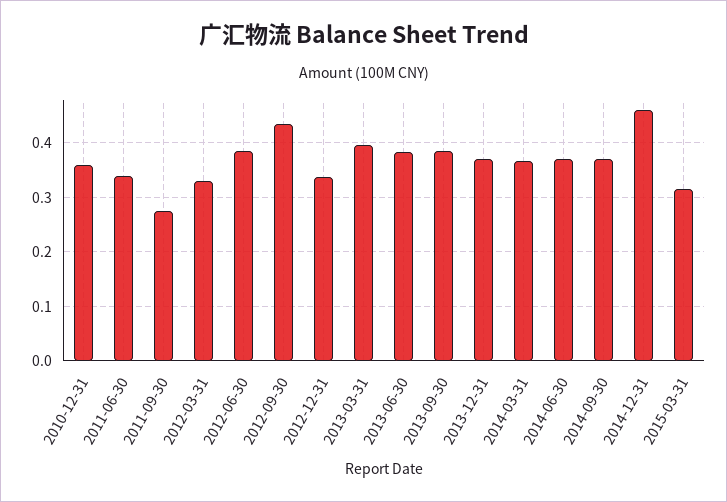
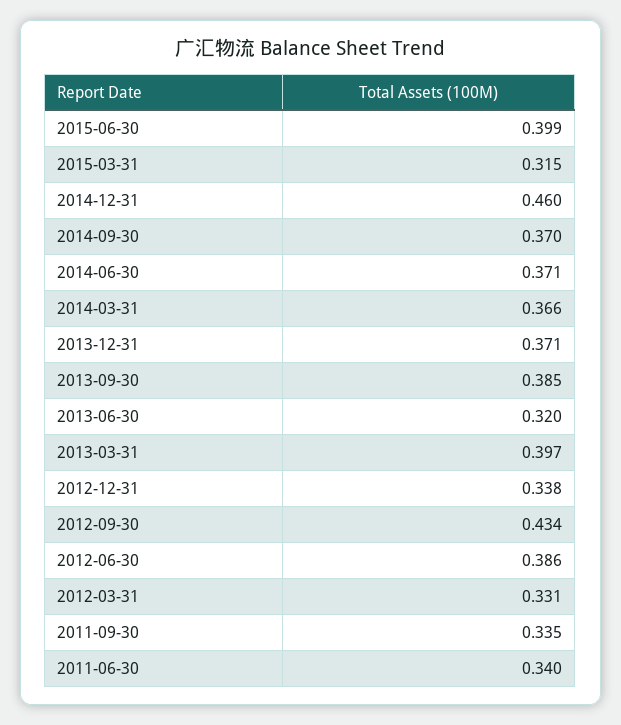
2010-12-31: 0.36 -> none
2011-09-30: 0.28 -> 0.335
2013-06-30: 0.38 -> 0.32
2015-06-30: none -> 0.399

